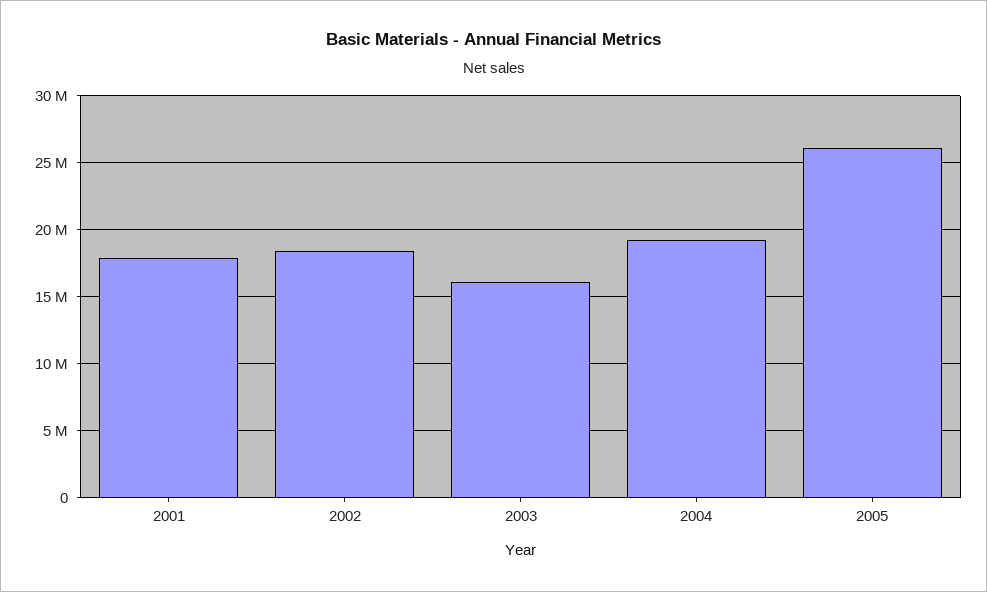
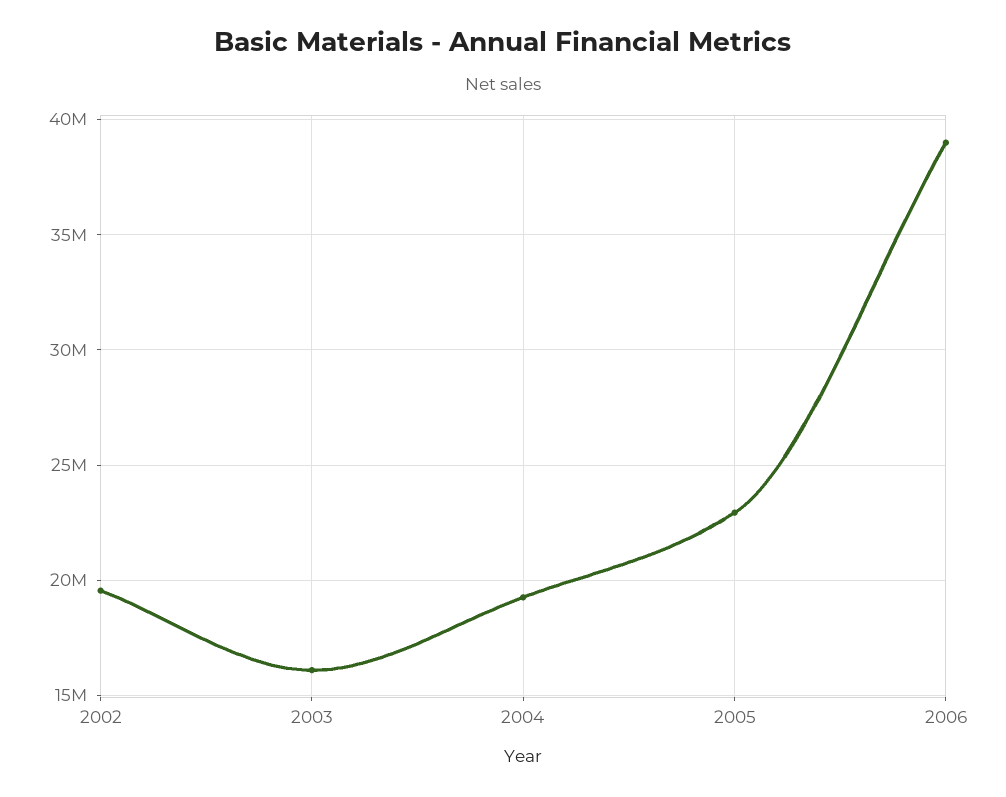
2001: 18000000 -> none
2002: 18500000 -> 19500000
2005: 26000000 -> 23000000
2006: none -> 39000000

